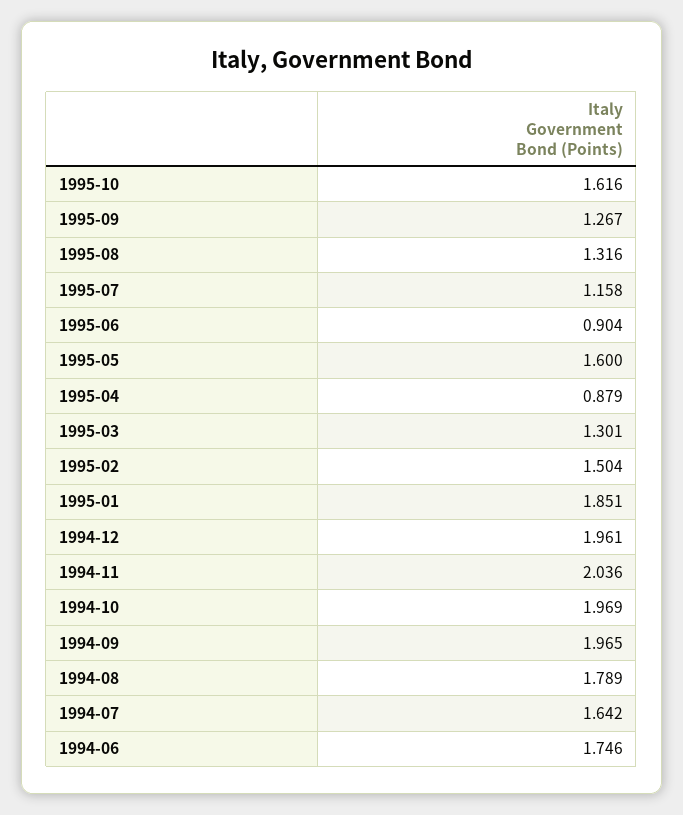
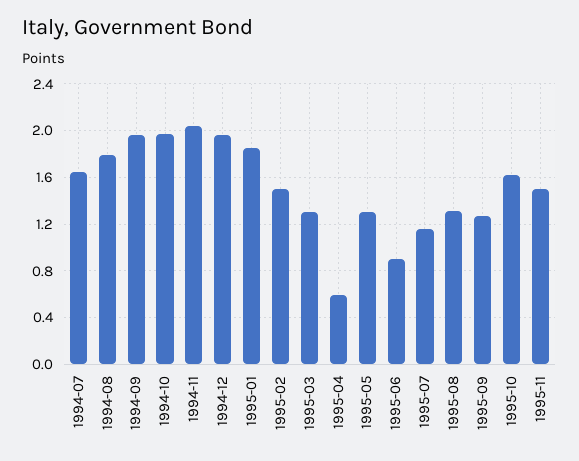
1995-05: 1.6 -> 1.3
1995-04: 0.879 -> 0.6
1994-06: 1.746 -> none
1995-11: none -> 1.5

